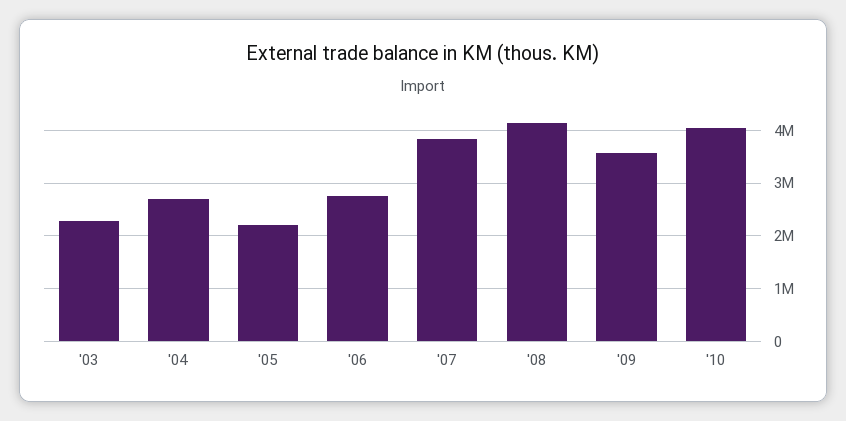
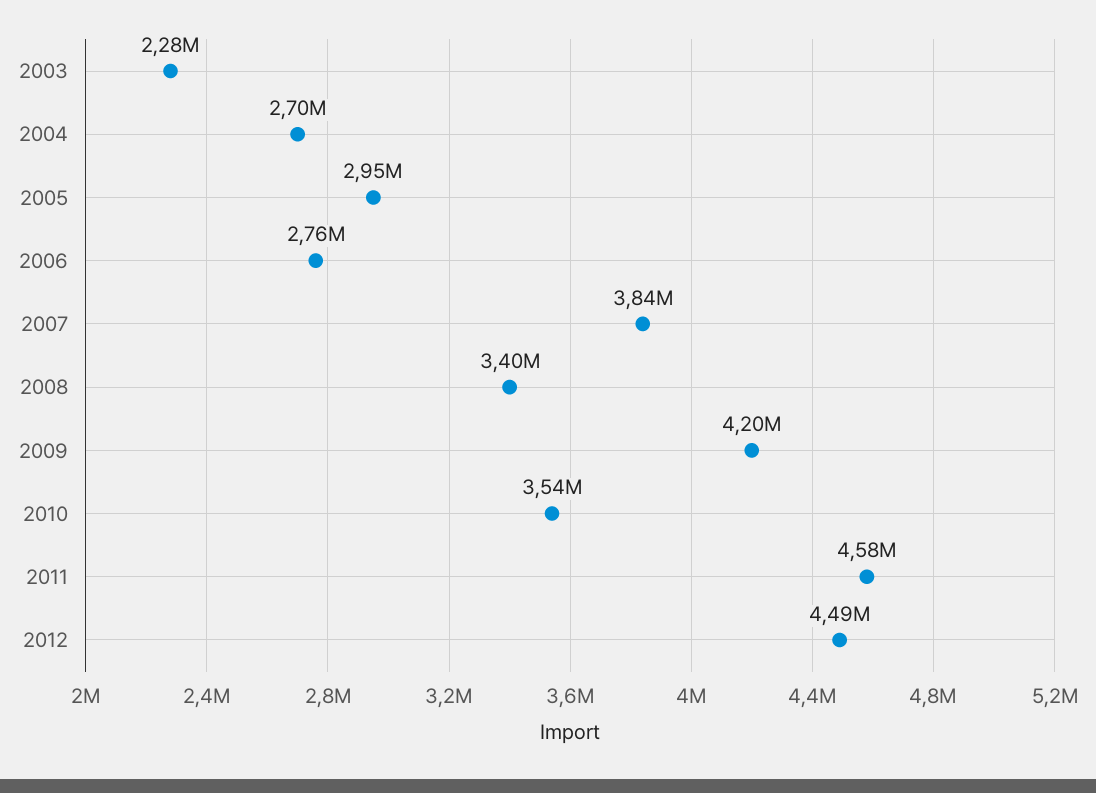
'05: 2200000 -> 2950000
'08: 4200000 -> 3400000
'09: 3600000 -> 4200000
'10: 4000000 -> 3540000
2011: none -> 4580000
2012: none -> 4490000

